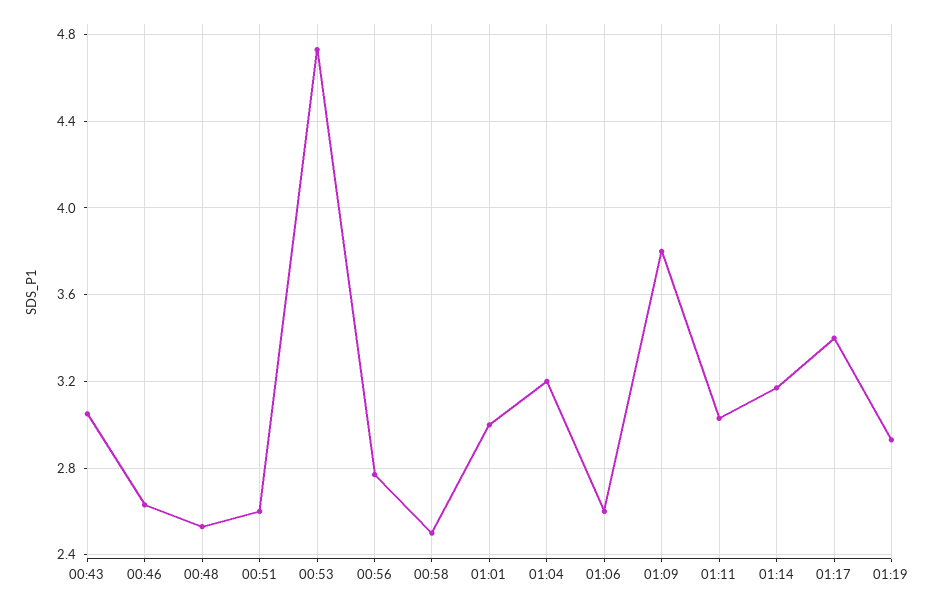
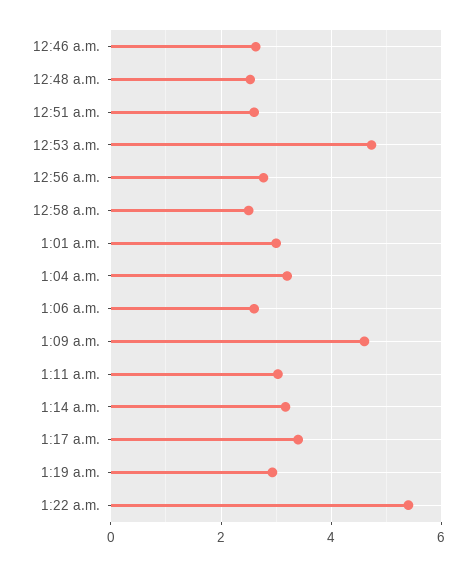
00:43: 3.05 -> none
01:09: 3.8 -> 4.6
1:22 a.m.: none -> 5.4

